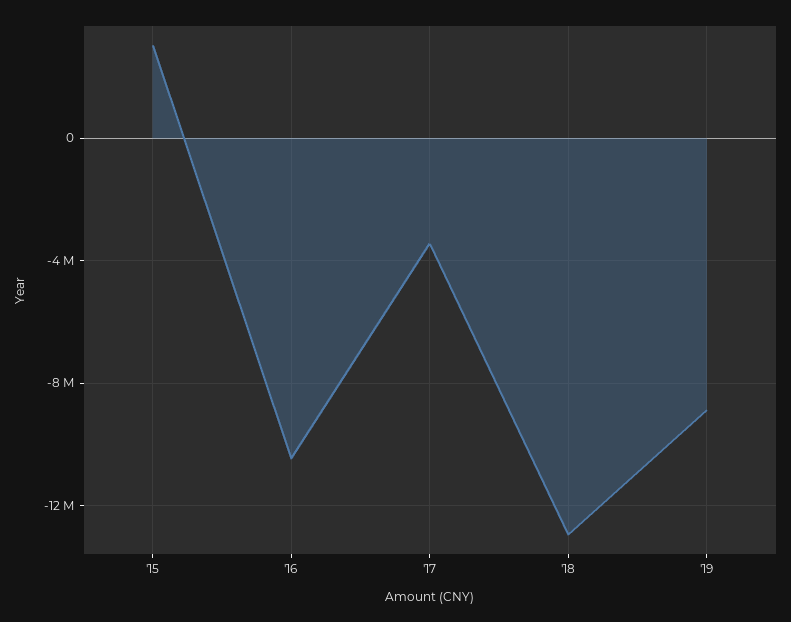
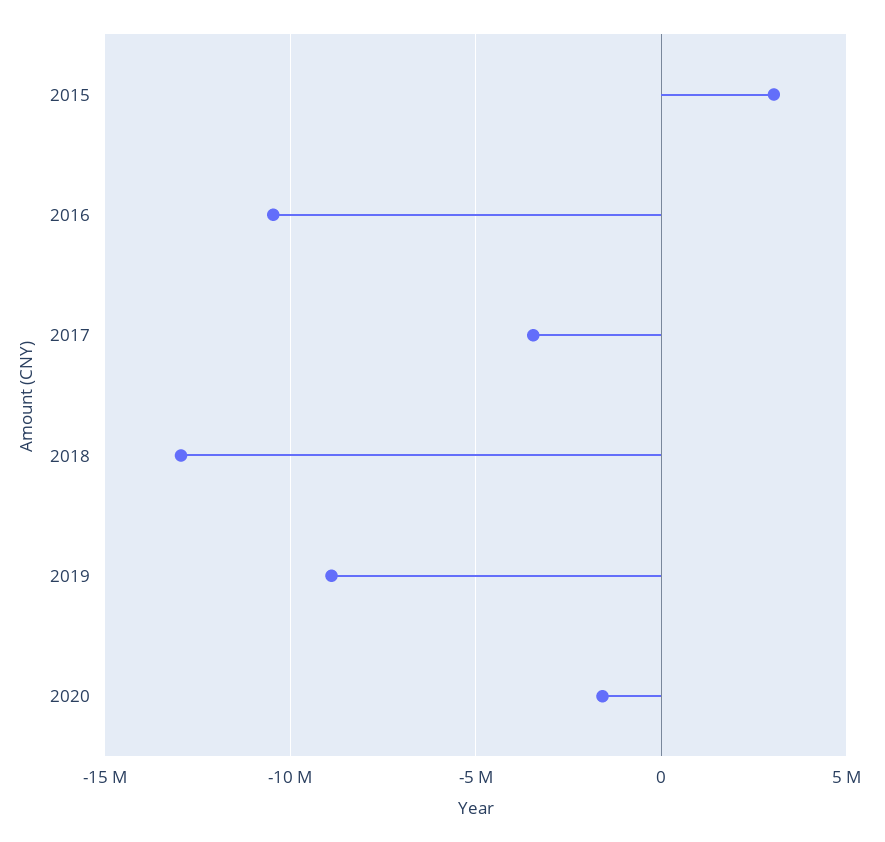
2020: none -> -1500000

